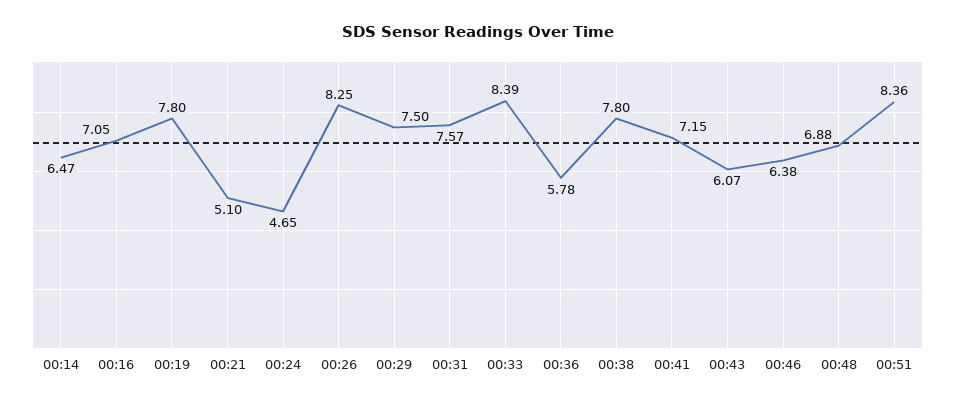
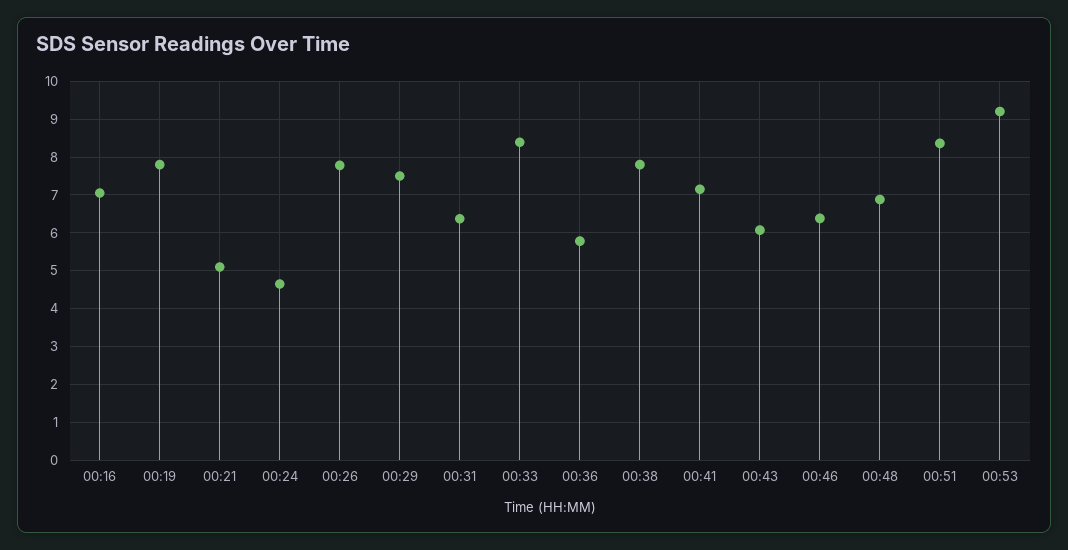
00:14: 6.47 -> none
00:26: 8.25 -> 7.8
00:31: 7.57 -> 6.4
00:53: none -> 9.2

